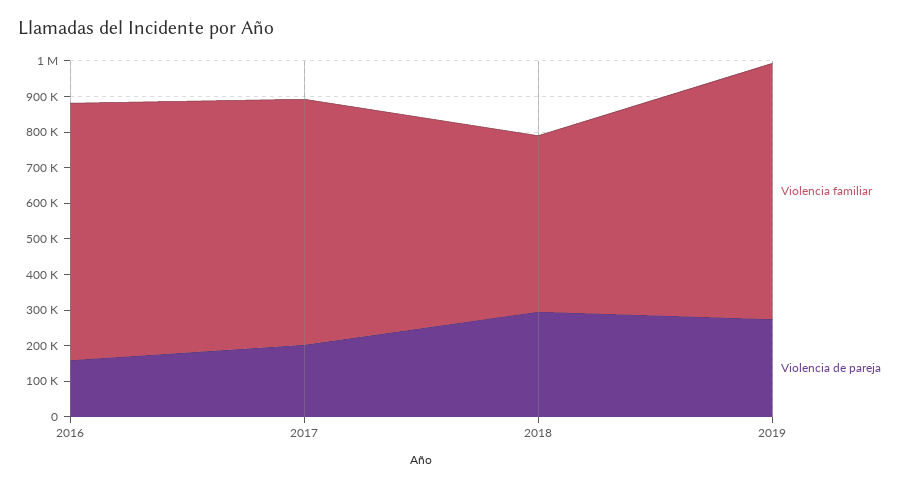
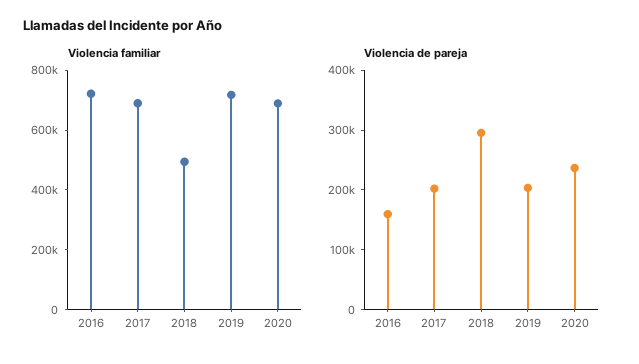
Violencia de pareja, 2019: 275000 -> 200000
Violencia familiar, 2020: none -> 700000
Violencia de pareja, 2020: none -> 240000

